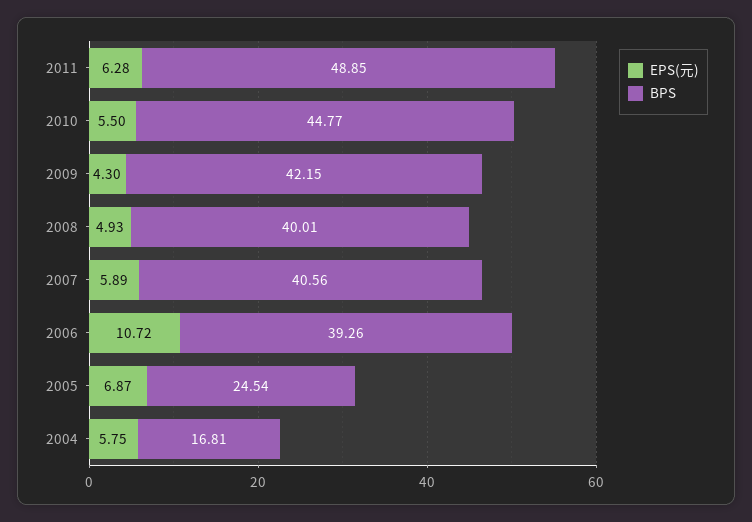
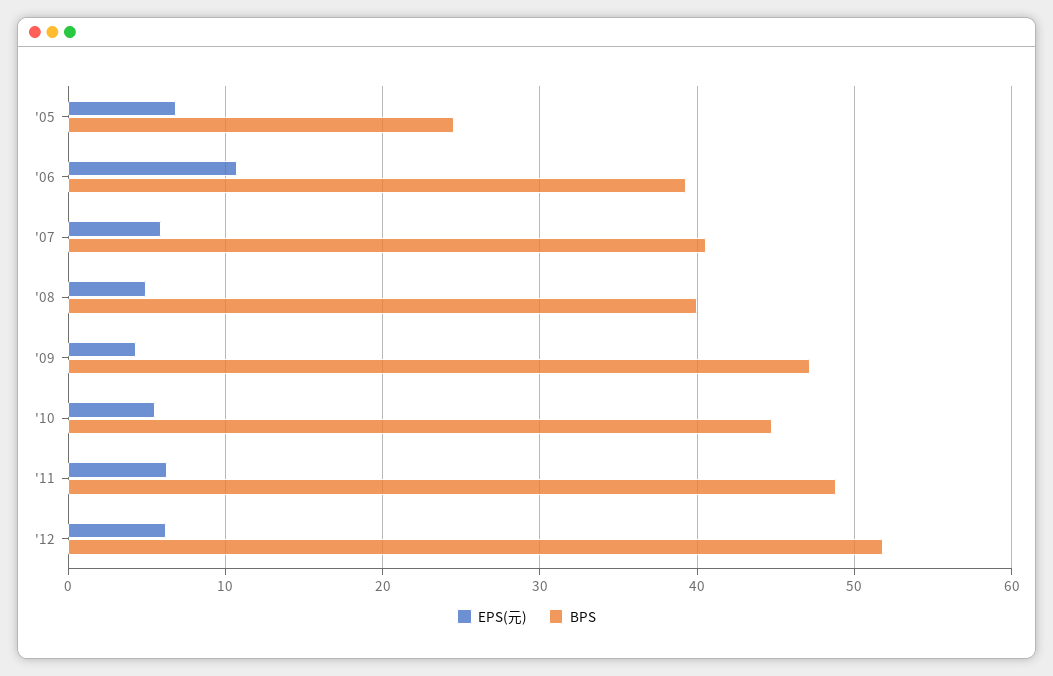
BPS, 2009: 42.15 -> 47
EPS(元), 2004: 5.75 -> none
BPS, 2004: 16.81 -> none
EPS(元), '12: none -> 6
BPS, '12: none -> 52

